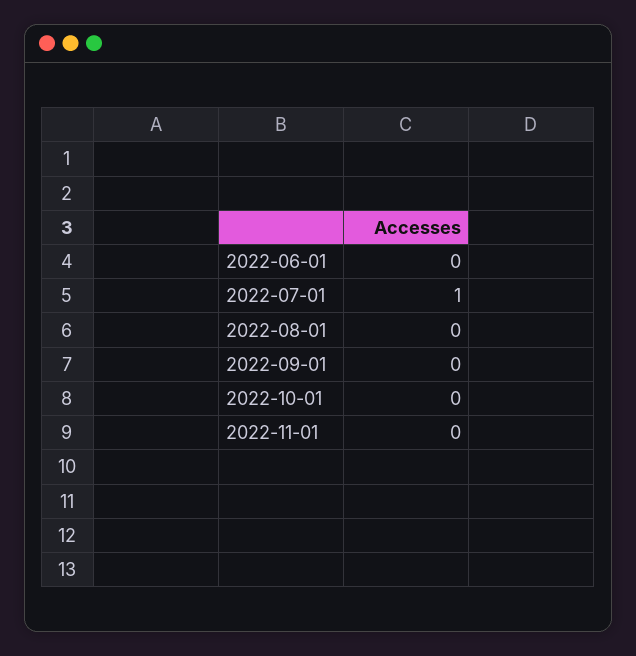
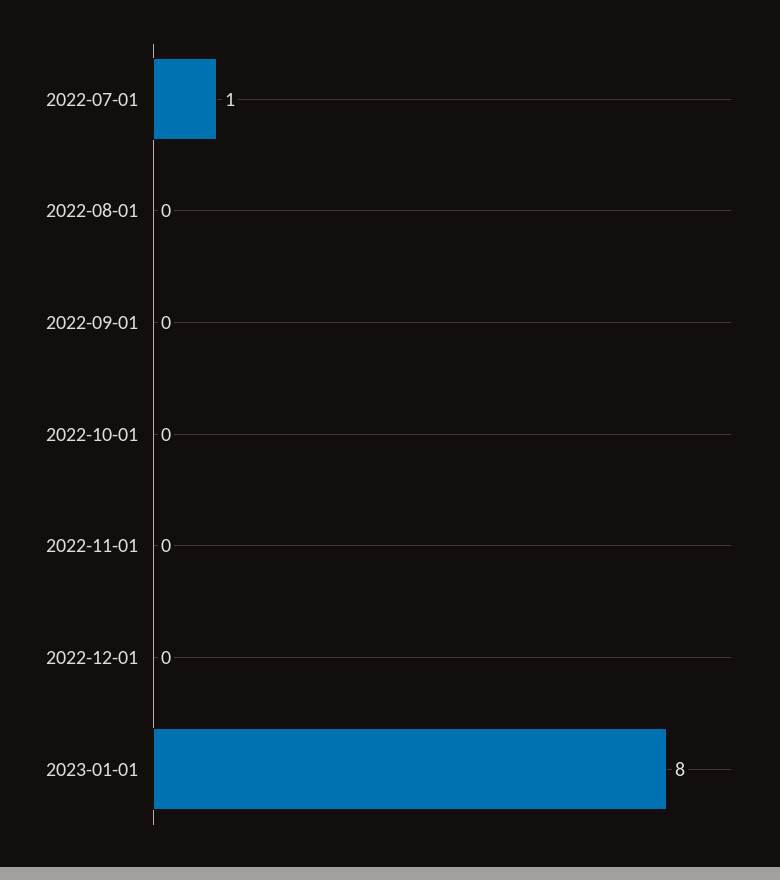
2022-06-01: 0 -> none
2022-12-01: none -> 0
2023-01-01: none -> 8

